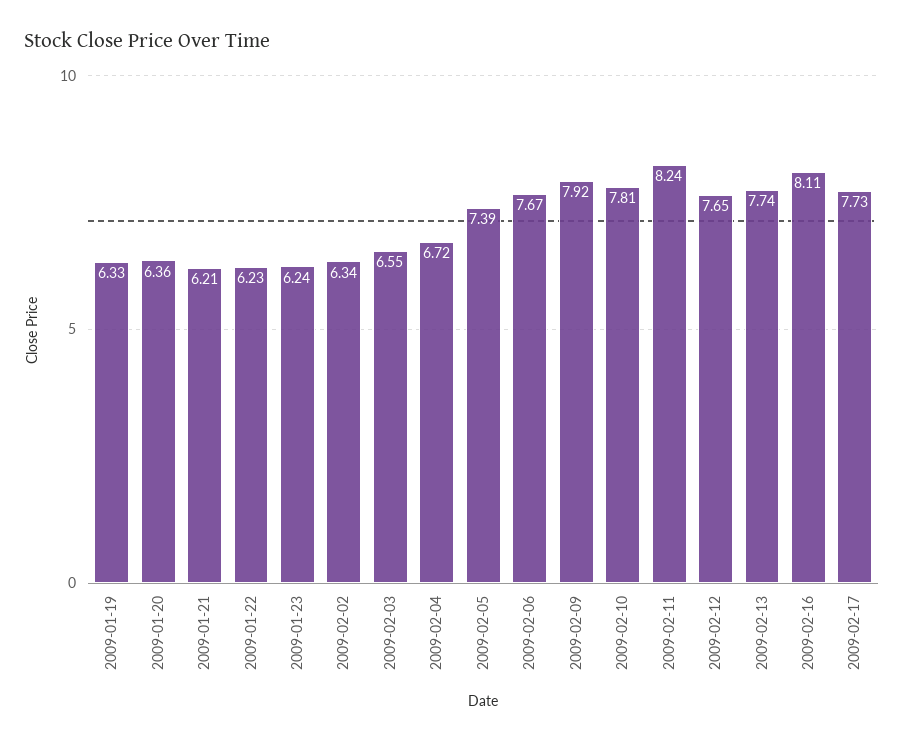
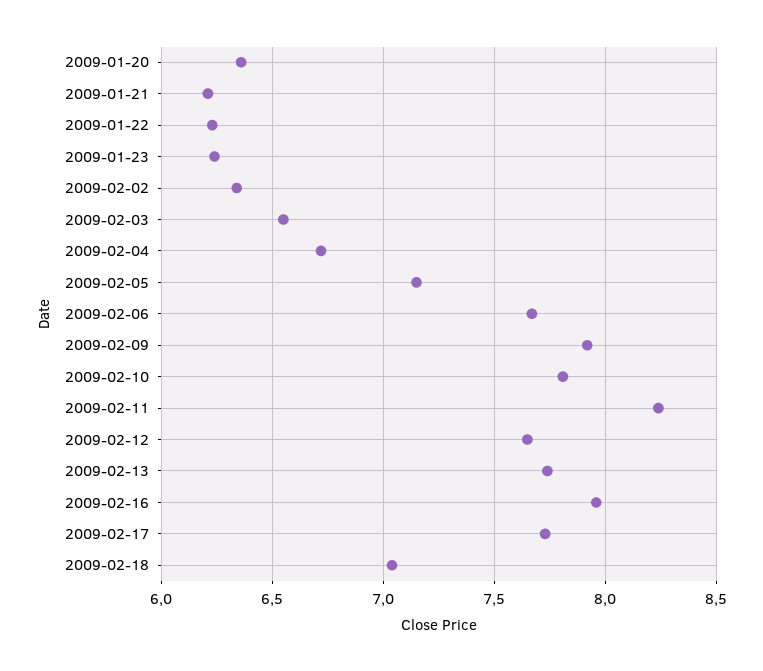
2009-01-19: 6.33 -> none
2009-02-05: 7.39 -> 7.15
2009-02-16: 8.11 -> 7.95
2009-02-18: none -> 7.05

